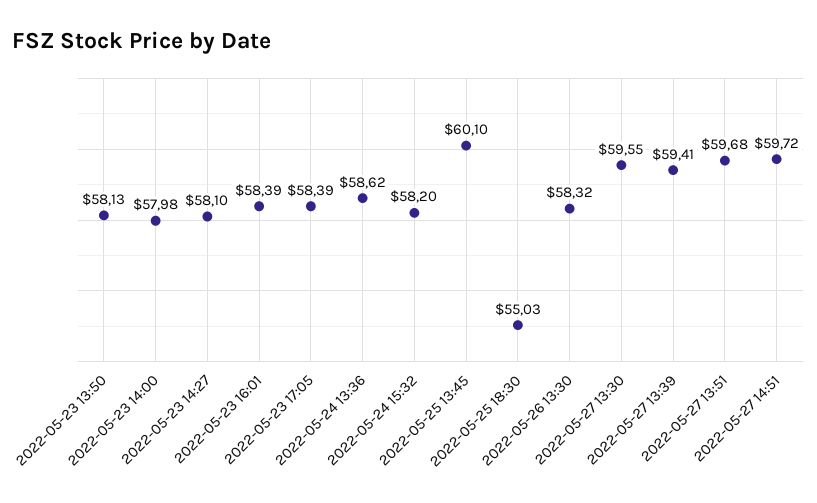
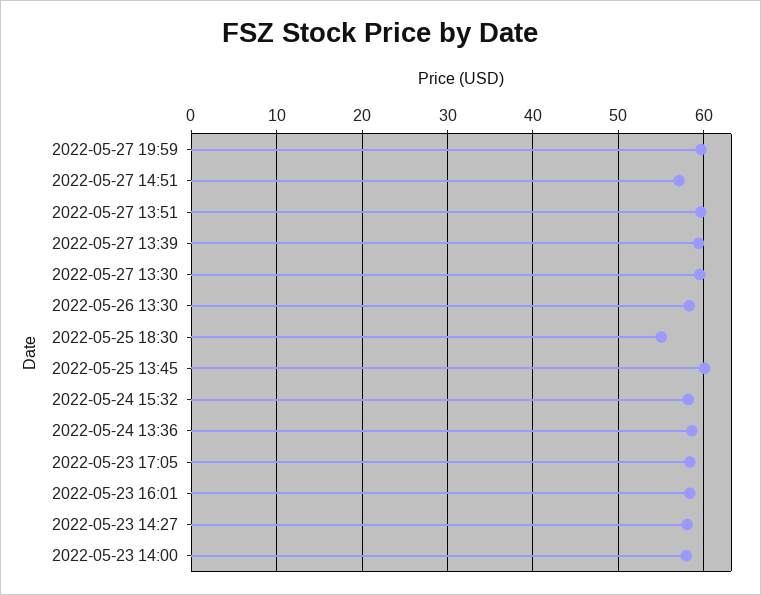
2022-05-23 13:50: 58.13 -> none
2022-05-27 14:51: 59.72 -> 57
2022-05-27 19:59: none -> 60

